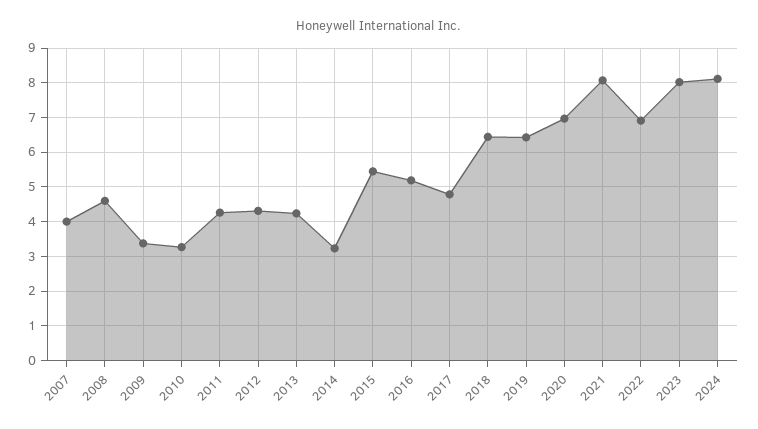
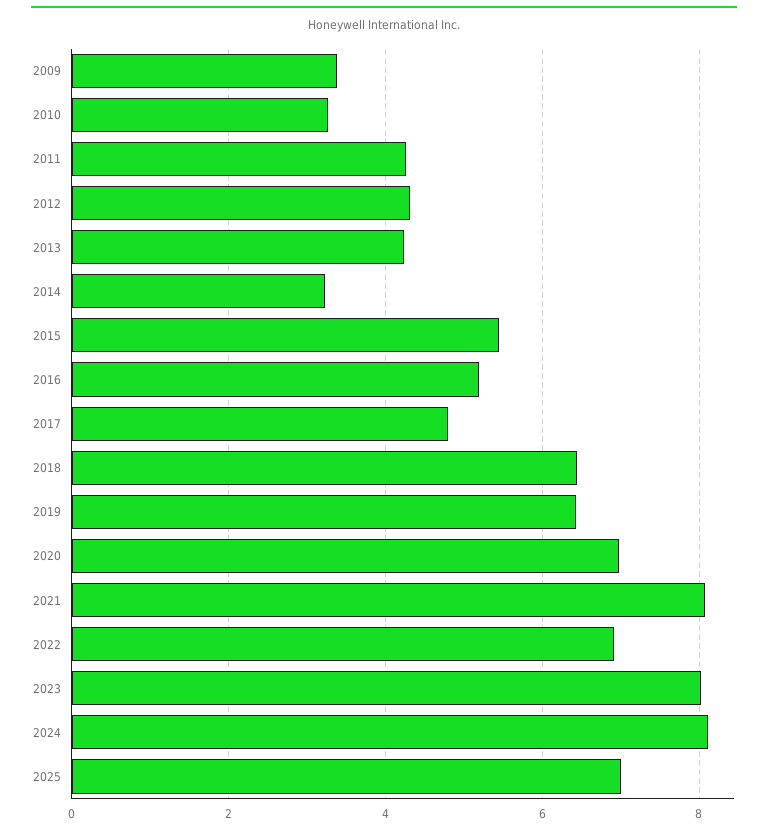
2007: 4 -> none
2008: 4.6 -> none
2025: none -> 7

